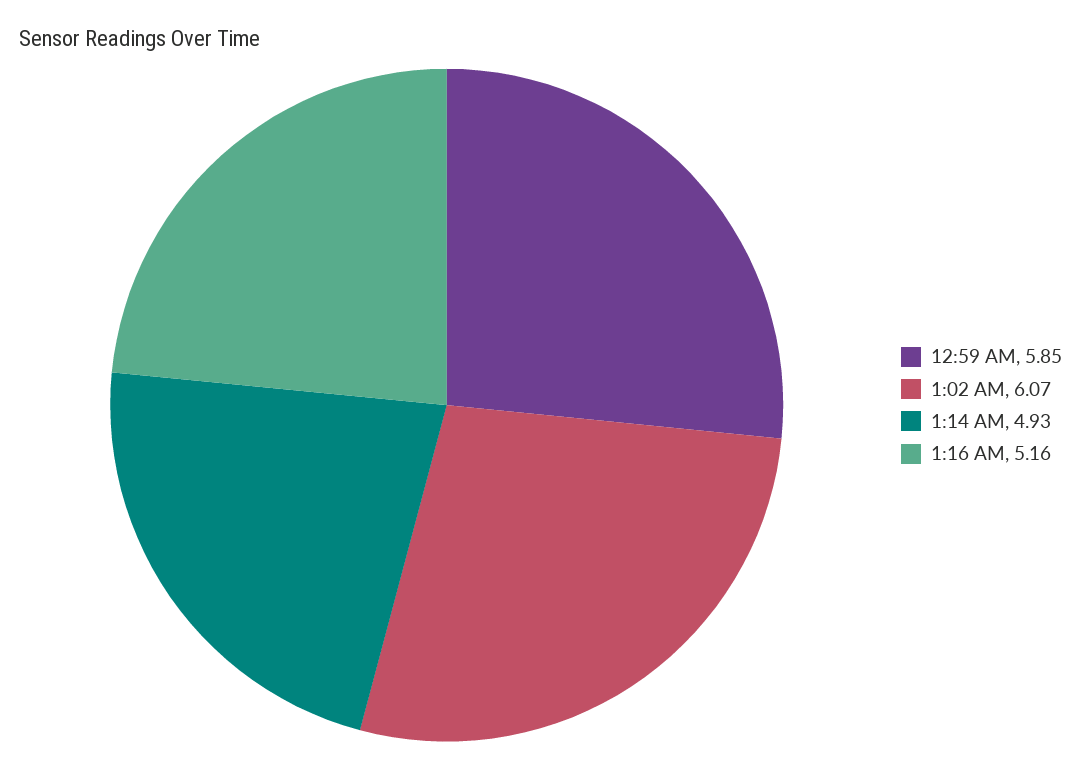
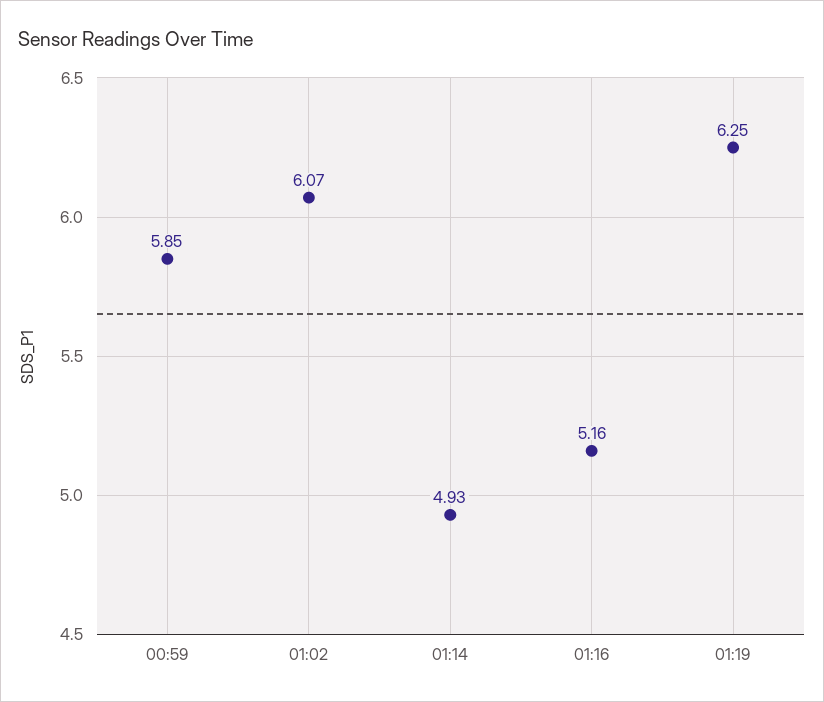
01:19: none -> 6.25

